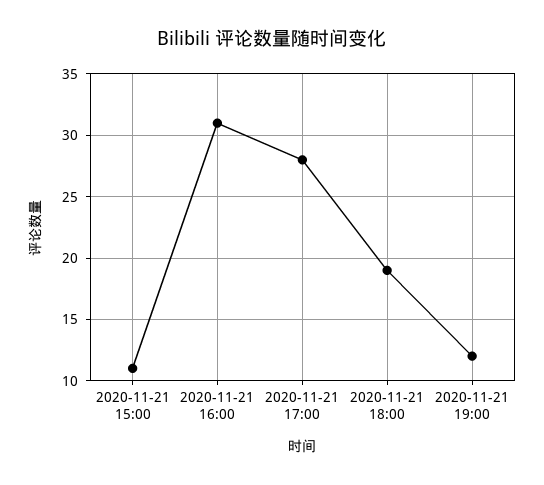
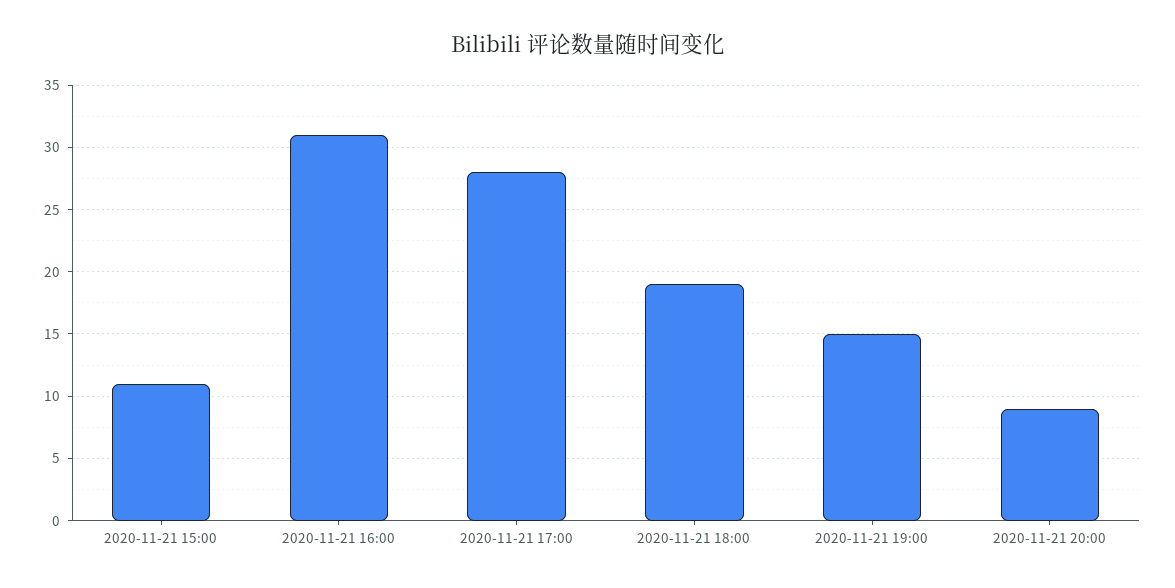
2020-11-21 19:00: 12 -> 15
2020-11-21 20:00: none -> 9

